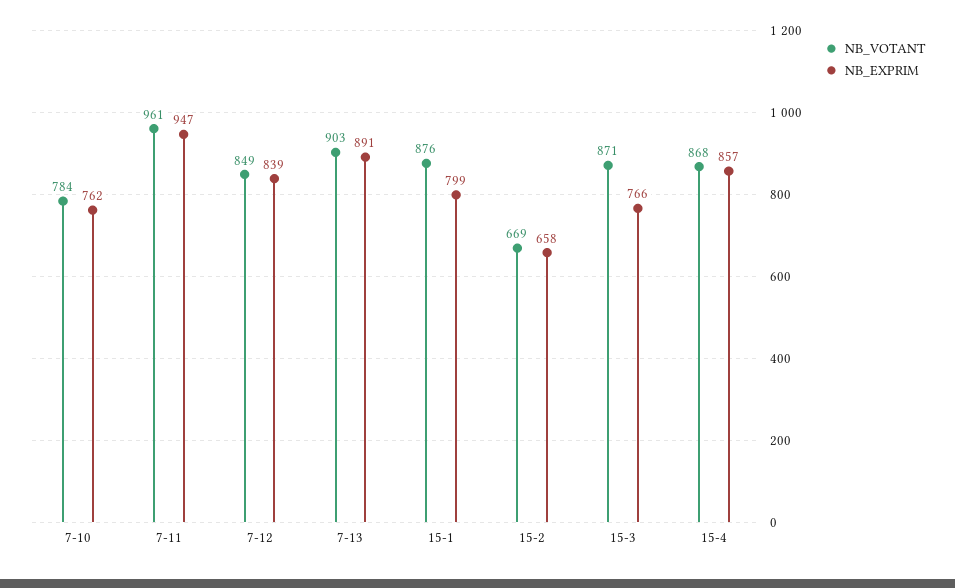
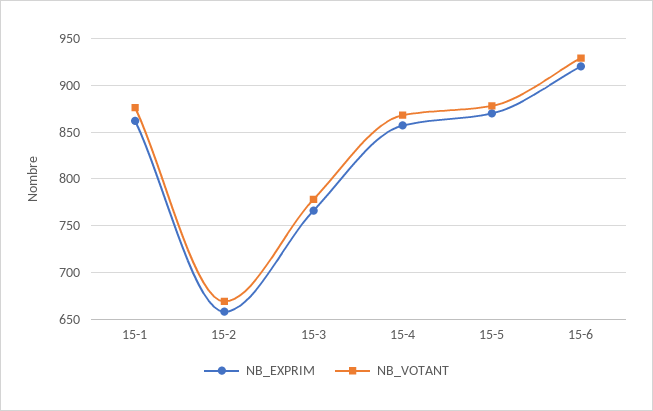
NB_VOTANT, 7-10: 784 -> none
NB_EXPRIM, 7-10: 762 -> none
NB_VOTANT, 7-11: 961 -> none
NB_EXPRIM, 7-11: 947 -> none
NB_VOTANT, 7-12: 849 -> none
NB_EXPRIM, 7-12: 839 -> none
NB_VOTANT, 7-13: 903 -> none
NB_EXPRIM, 7-13: 891 -> none
NB_EXPRIM, 15-1: 799 -> 860
NB_VOTANT, 15-3: 871 -> 780
NB_EXPRIM, 15-5: none -> 870
NB_VOTANT, 15-5: none -> 880
NB_EXPRIM, 15-6: none -> 920
NB_VOTANT, 15-6: none -> 930

